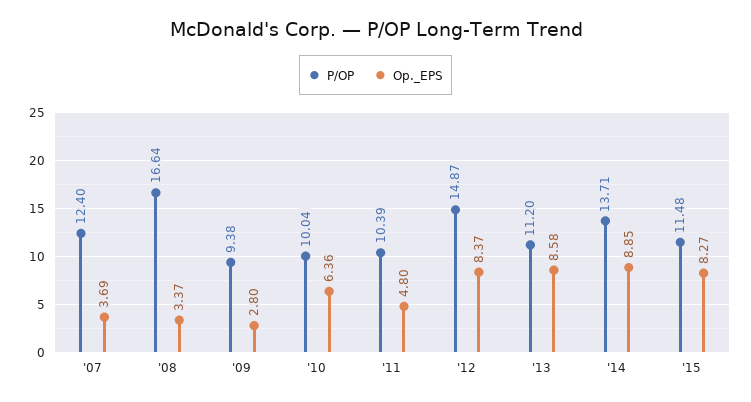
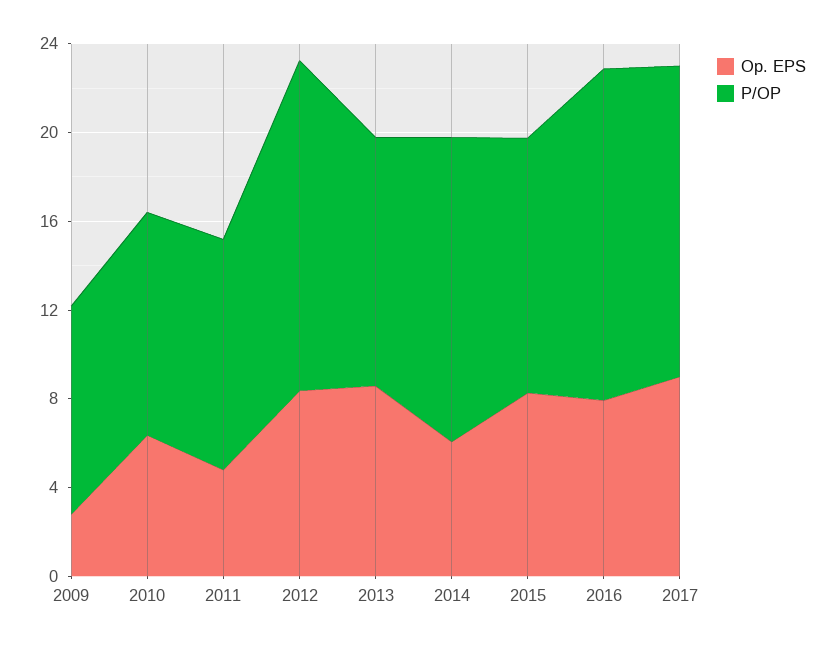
P/OP, '07: 12.4 -> none
Op._EPS, '07: 3.69 -> none
P/OP, '08: 16.64 -> none
Op._EPS, '08: 3.37 -> none
Op._EPS, '14: 8.85 -> 6
Op._EPS, 2016: none -> 8
P/OP, 2016: none -> 15
Op._EPS, 2017: none -> 9
P/OP, 2017: none -> 14

